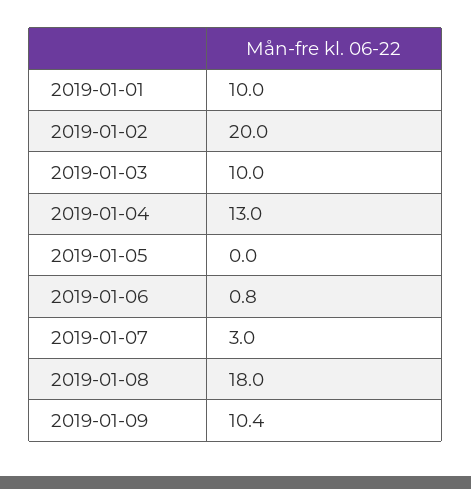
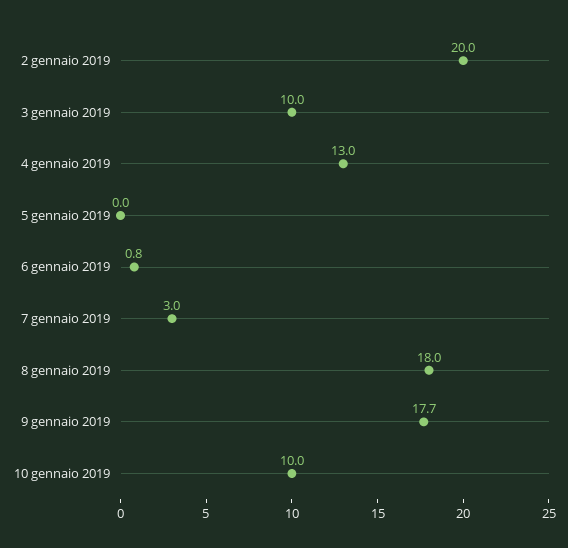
2019-01-01: 10 -> none
2019-01-09: 10.4 -> 17.7
10 gennaio 2019: none -> 10

